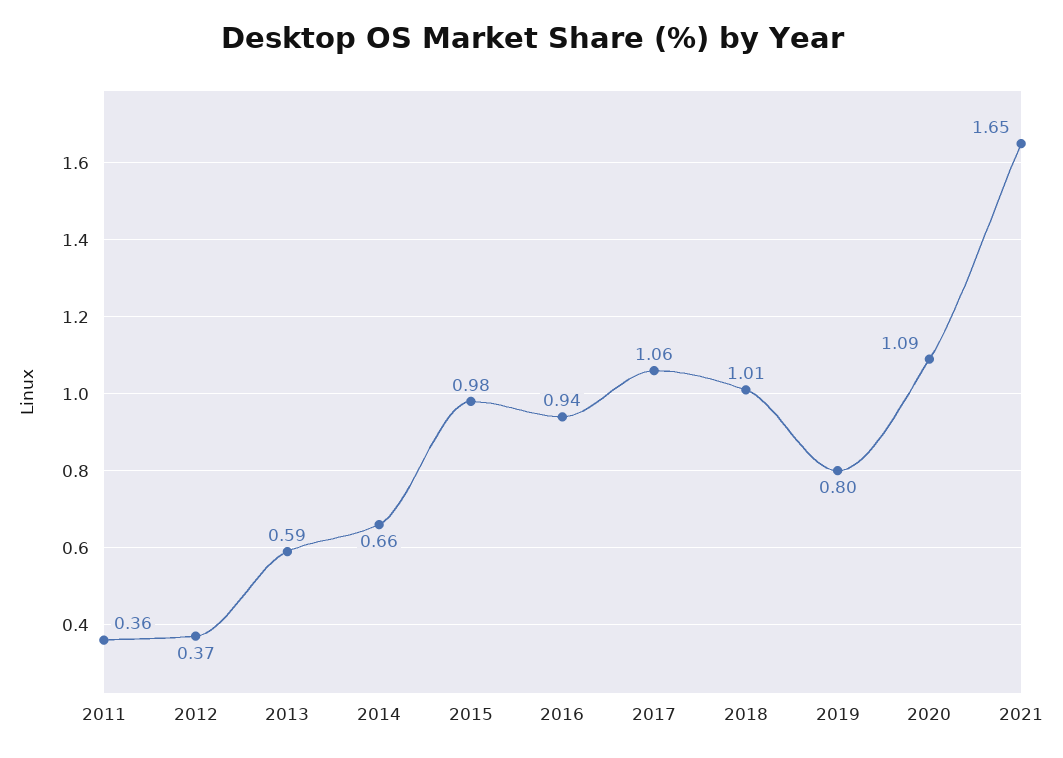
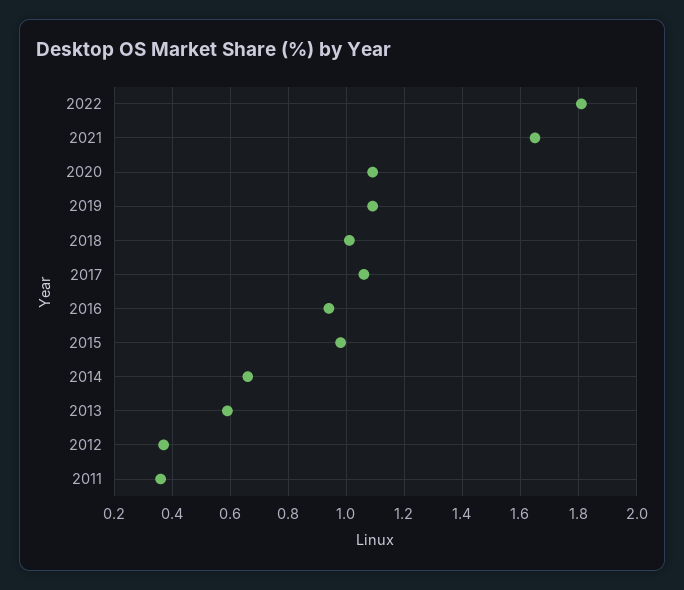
2019: 0.8 -> 1.1
2022: none -> 1.8

